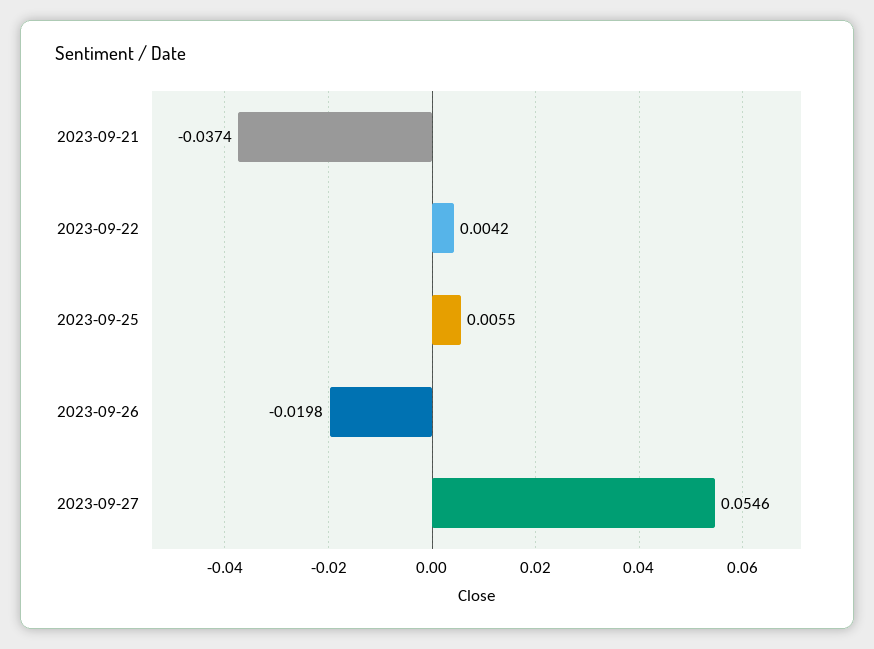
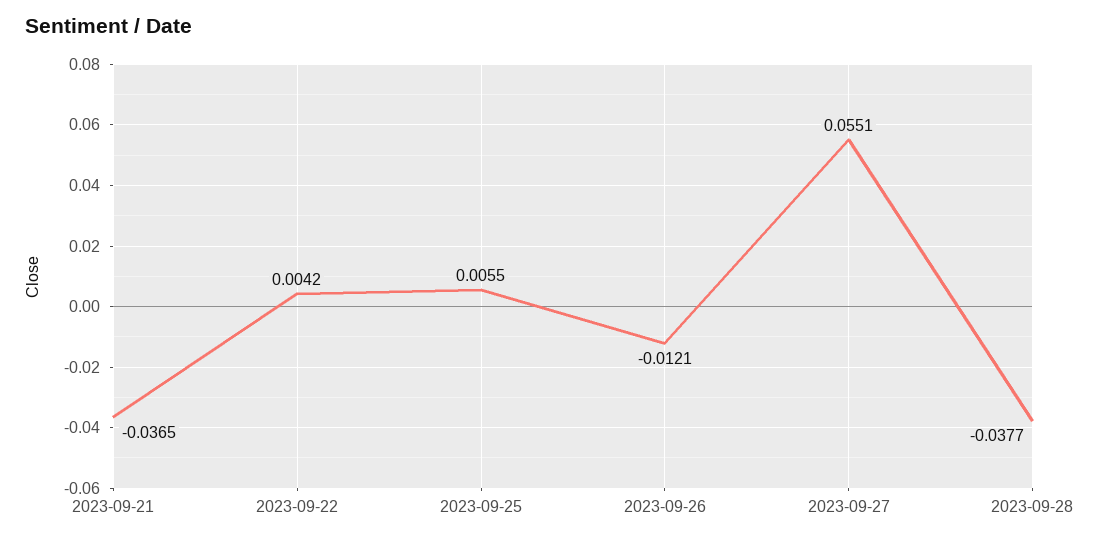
2023-09-21: -0.0374 -> -0.0365
2023-09-26: -0.0198 -> -0.0121
2023-09-27: 0.0546 -> 0.0551
2023-09-28: none -> -0.0377

